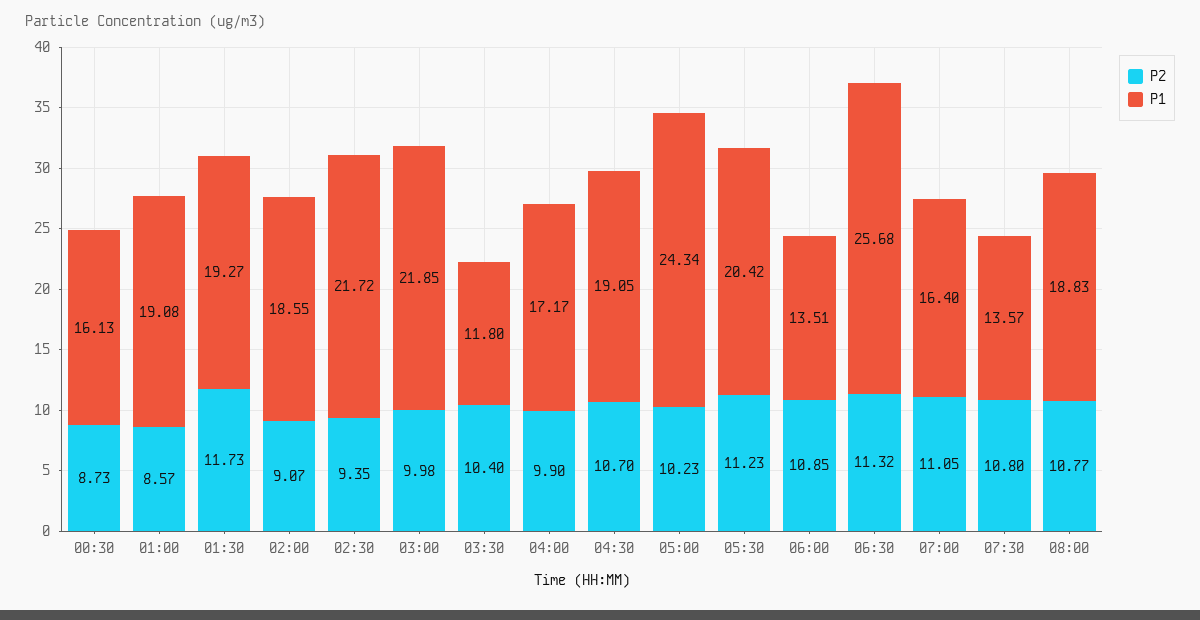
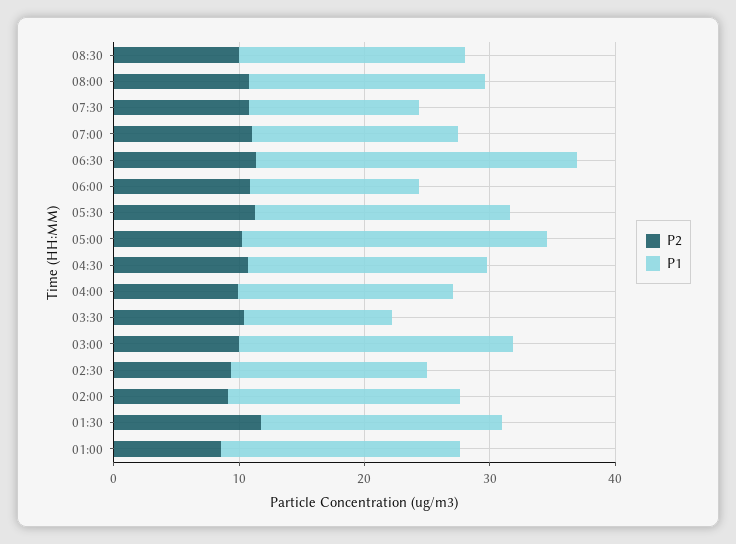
P2, 00:30: 8.73 -> none
P1, 00:30: 16.13 -> none
P1, 02:30: 21.72 -> 16
P2, 08:30: none -> 10
P1, 08:30: none -> 18

